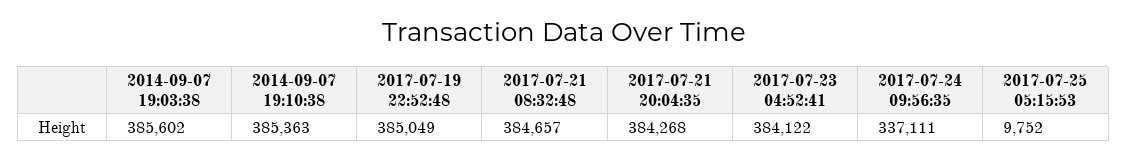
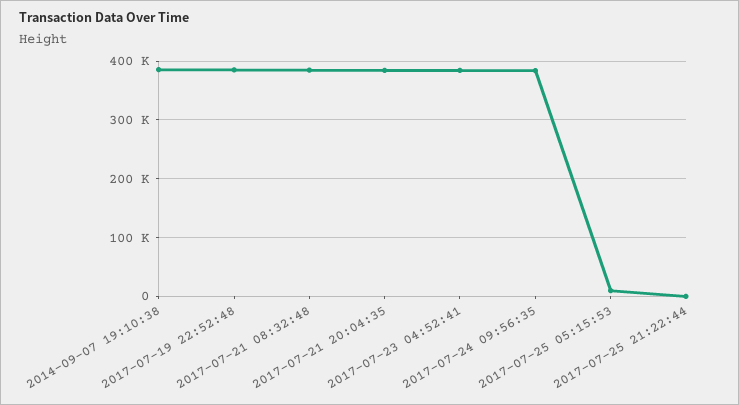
2014-09-07 19:03:38: 385602 -> none
2017-07-24 09:56:35: 337111 -> 380000
2017-07-25 21:22:44: none -> 0

